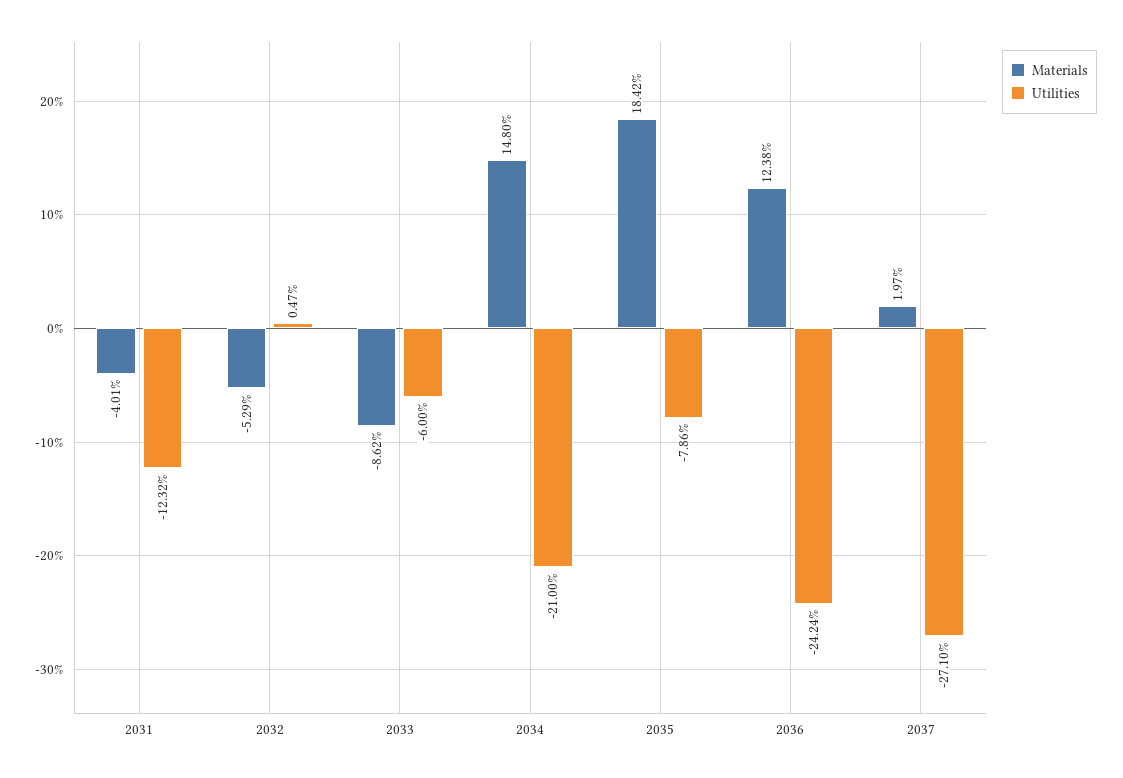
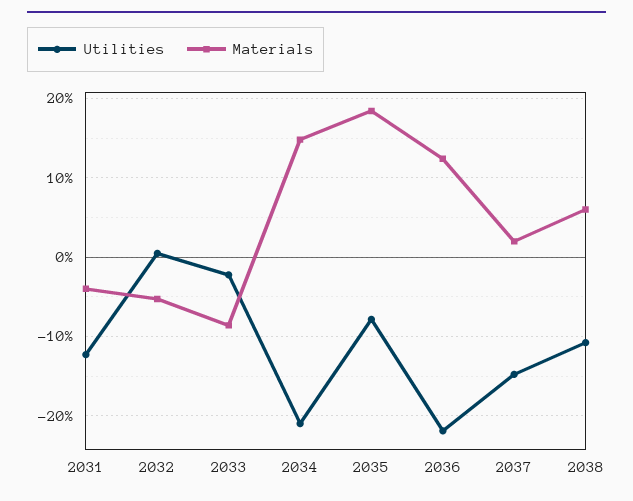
Utilities, 2033: -6 -> -2
Utilities, 2036: -24.24 -> -22
Utilities, 2037: -27.1 -> -15
Utilities, 2038: none -> -11
Materials, 2038: none -> 6

